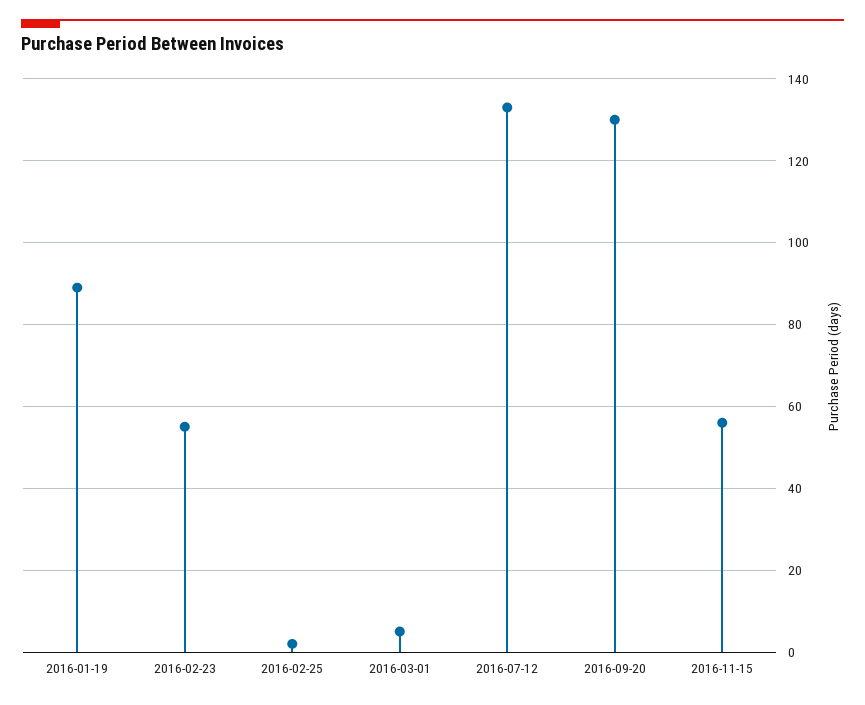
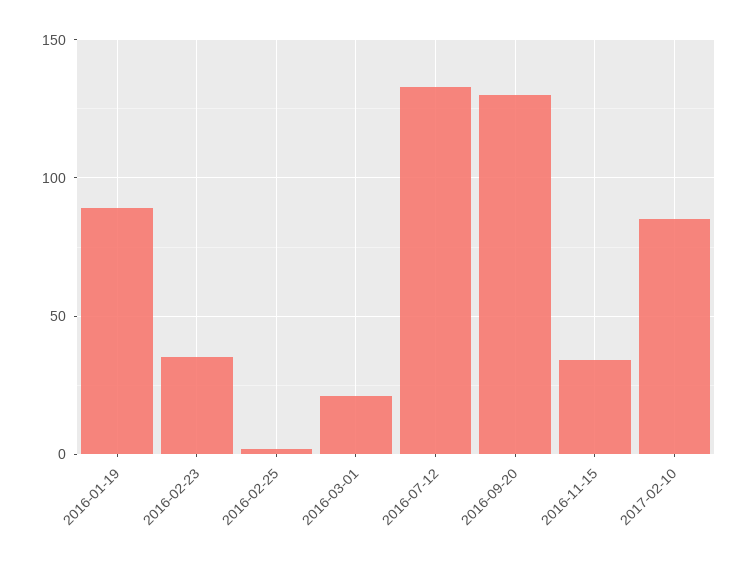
2016-02-23: 55 -> 35
2016-03-01: 5 -> 20
2016-11-15: 55 -> 35
2017-02-10: none -> 85

